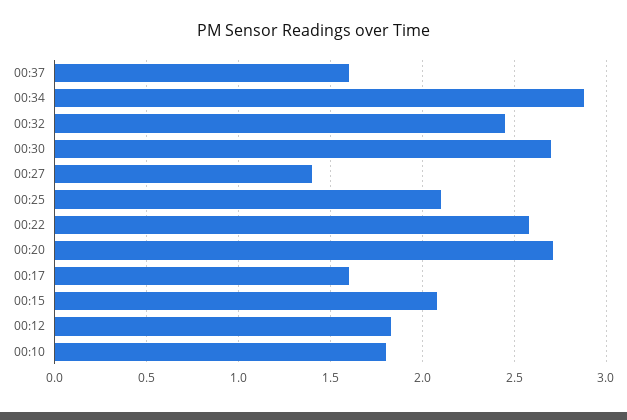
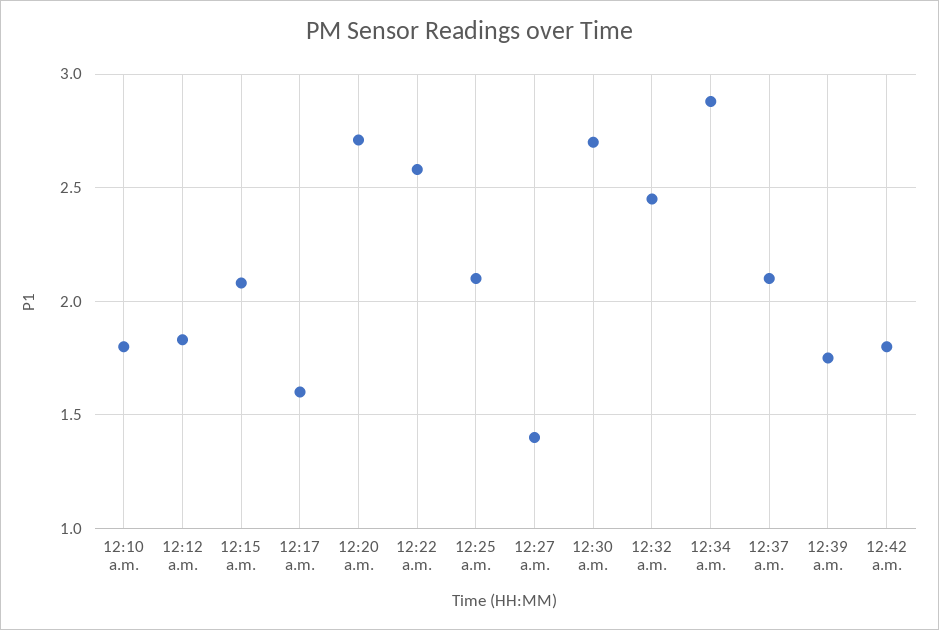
00:37: 1.6 -> 2.1
12:39 a.m.: none -> 1.75
12:42 a.m.: none -> 1.8

